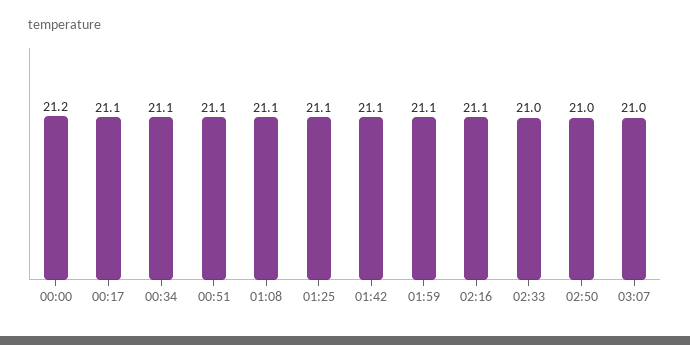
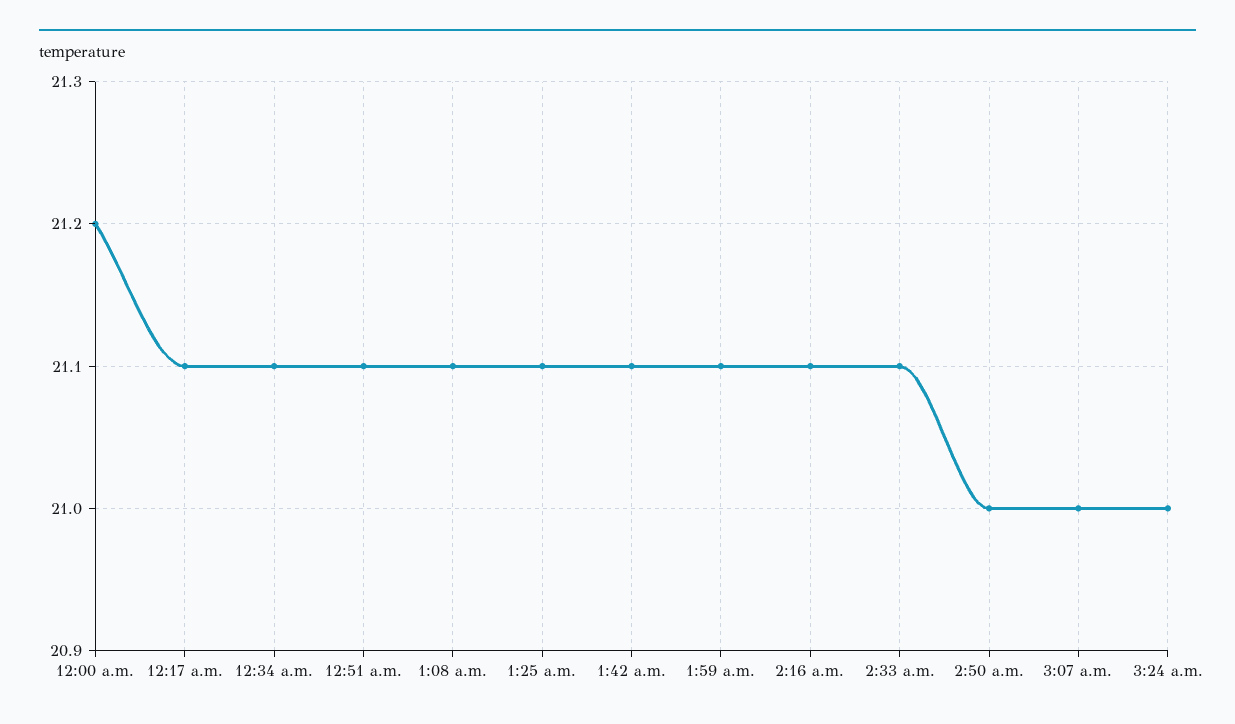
02:33: 21 -> 21.1
3:24 a.m.: none -> 21

